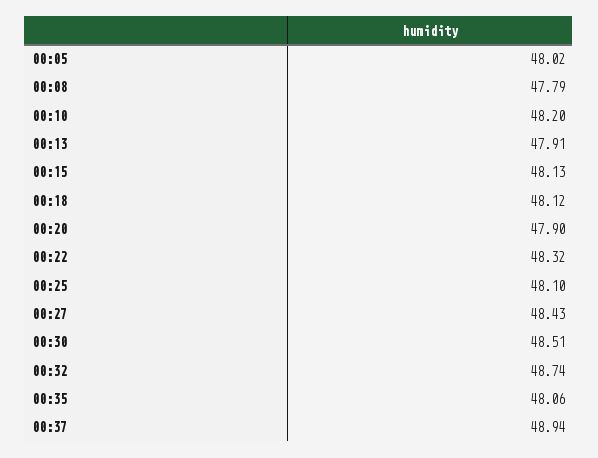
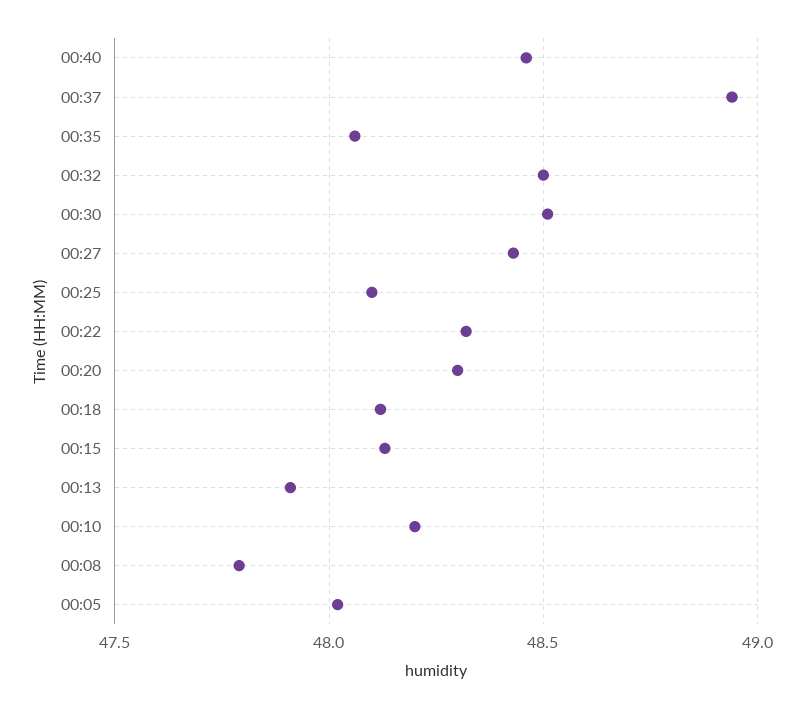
00:20: 47.9 -> 48.3
00:32: 48.74 -> 48.5
00:40: none -> 48.45

